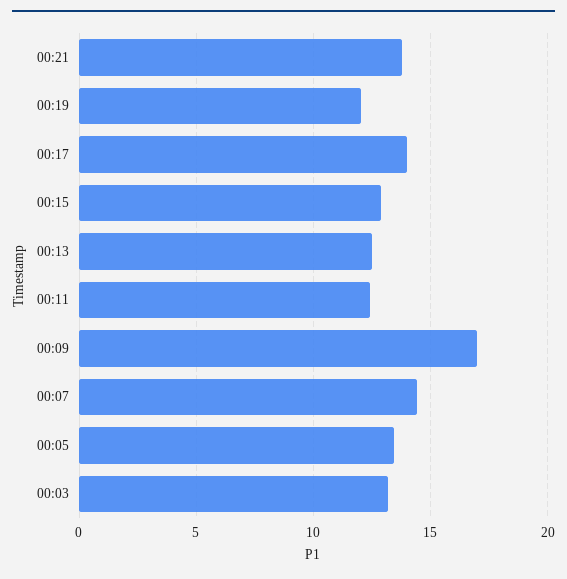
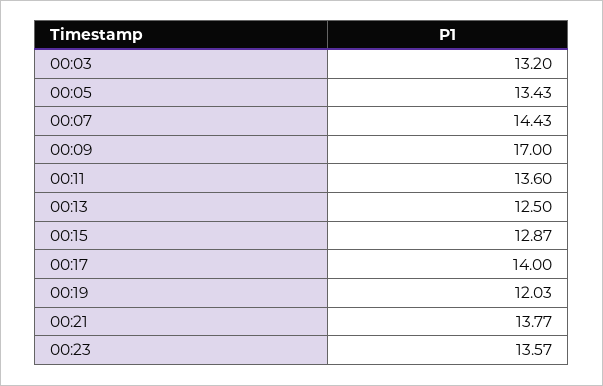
00:11: 12.5 -> 13.6
00:23: none -> 13.57

